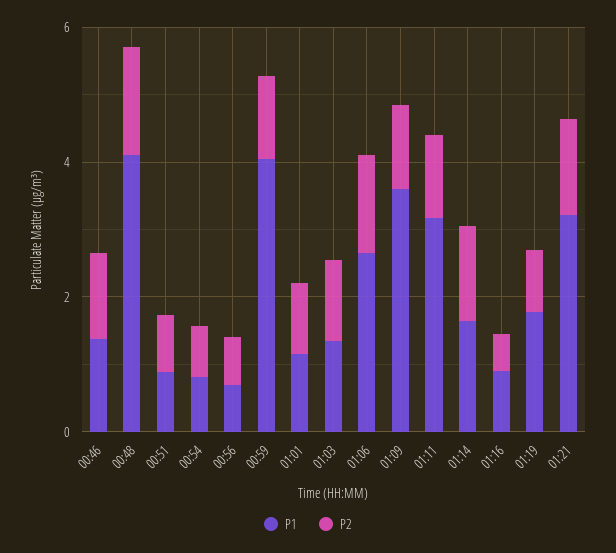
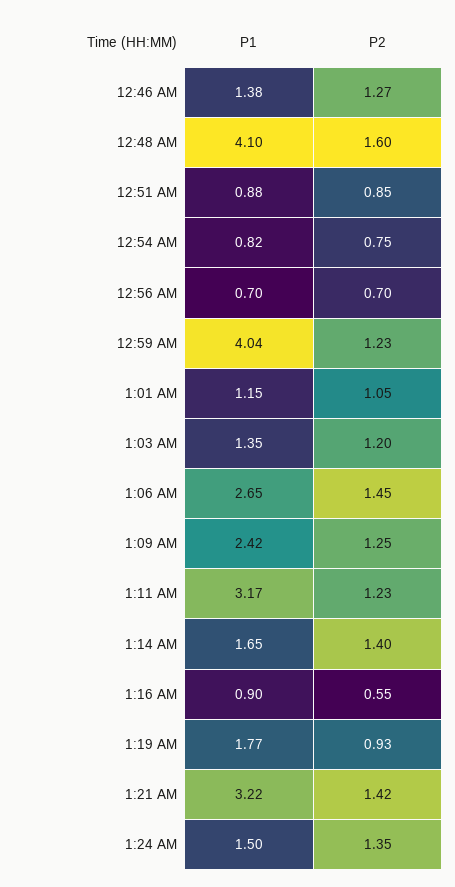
P1, 01:09: 3.5 -> 2.42
P1, 1:24 AM: none -> 1.5
P2, 1:24 AM: none -> 1.35

